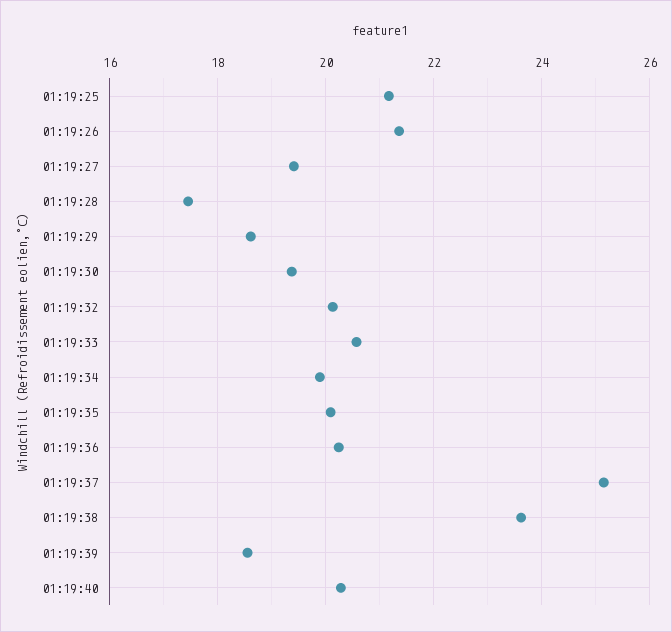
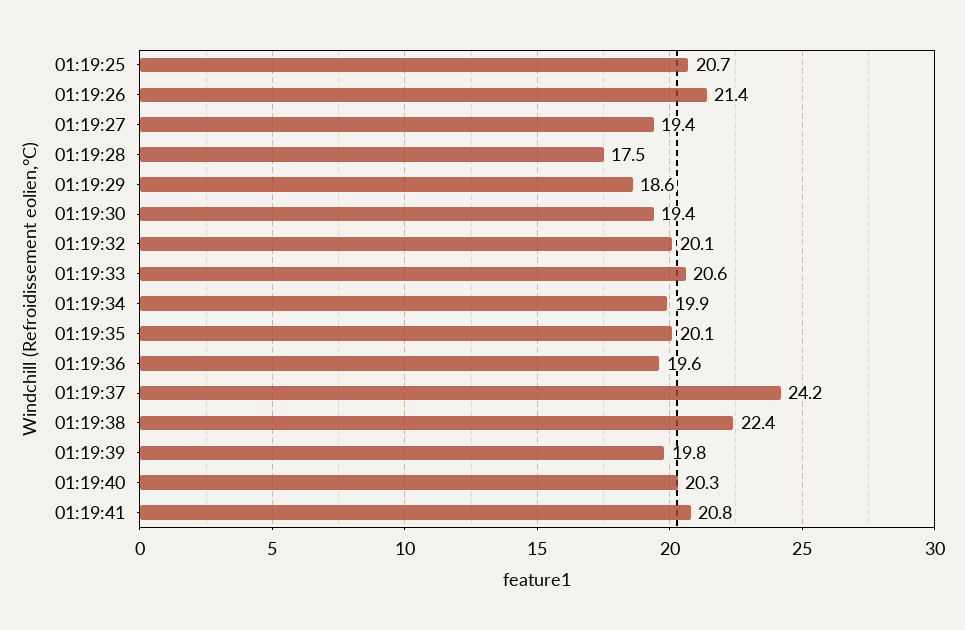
01:19:25: 21.2 -> 20.7
01:19:36: 20.2 -> 19.6
01:19:37: 25.2 -> 24.2
01:19:38: 23.6 -> 22.4
01:19:39: 18.6 -> 19.8
01:19:41: none -> 20.8

